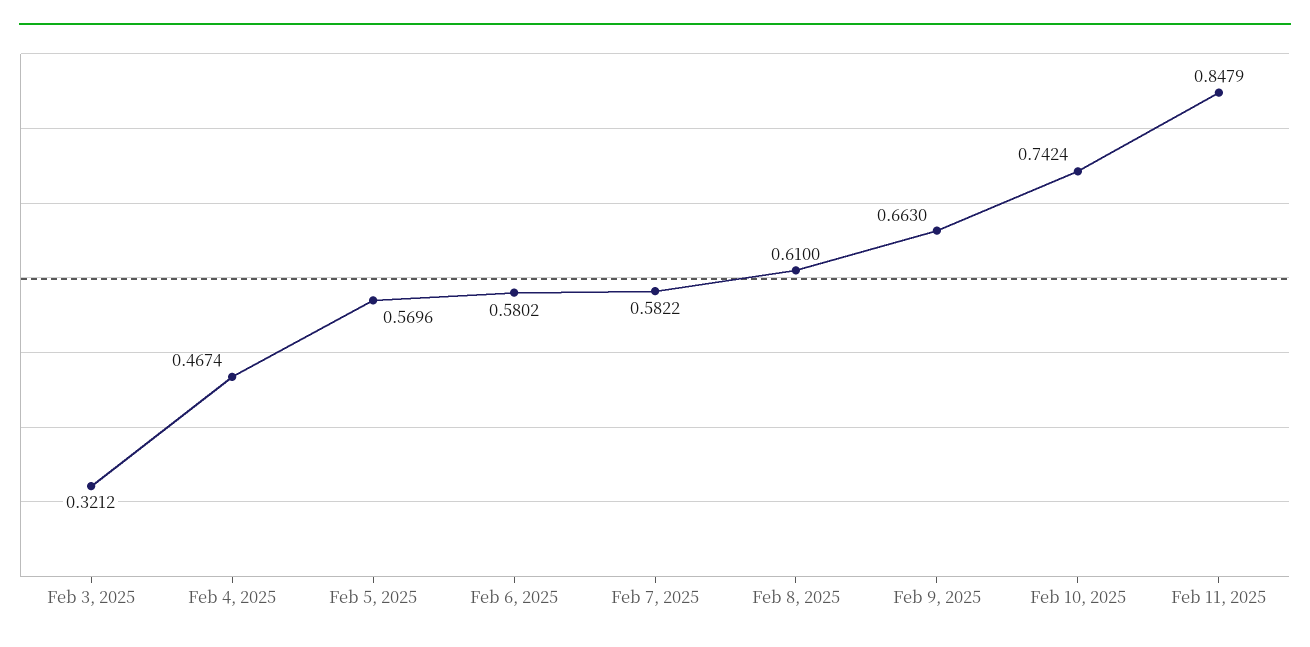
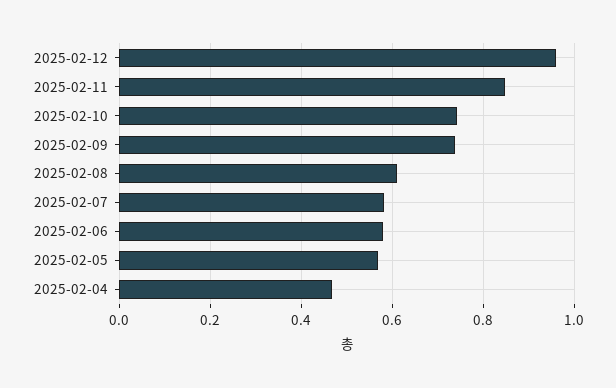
Feb 3, 2025: 0.3212 -> none
Feb 9, 2025: 0.663 -> 0.74
2025-02-12: none -> 0.96

